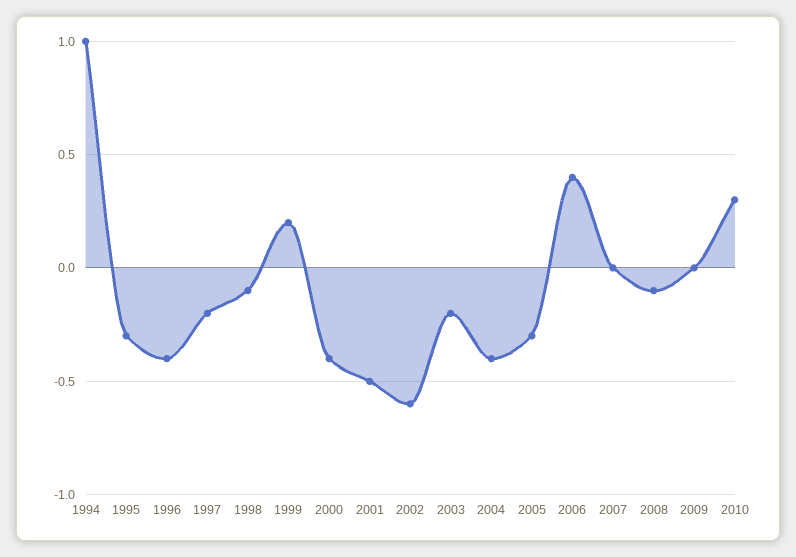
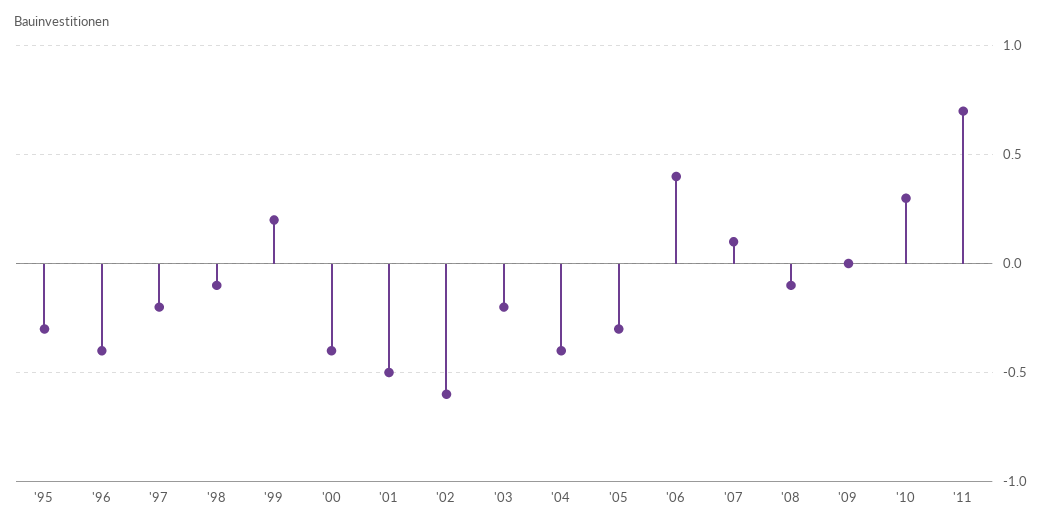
1994: 1 -> none
2007: 0 -> 0.1
'11: none -> 0.7

